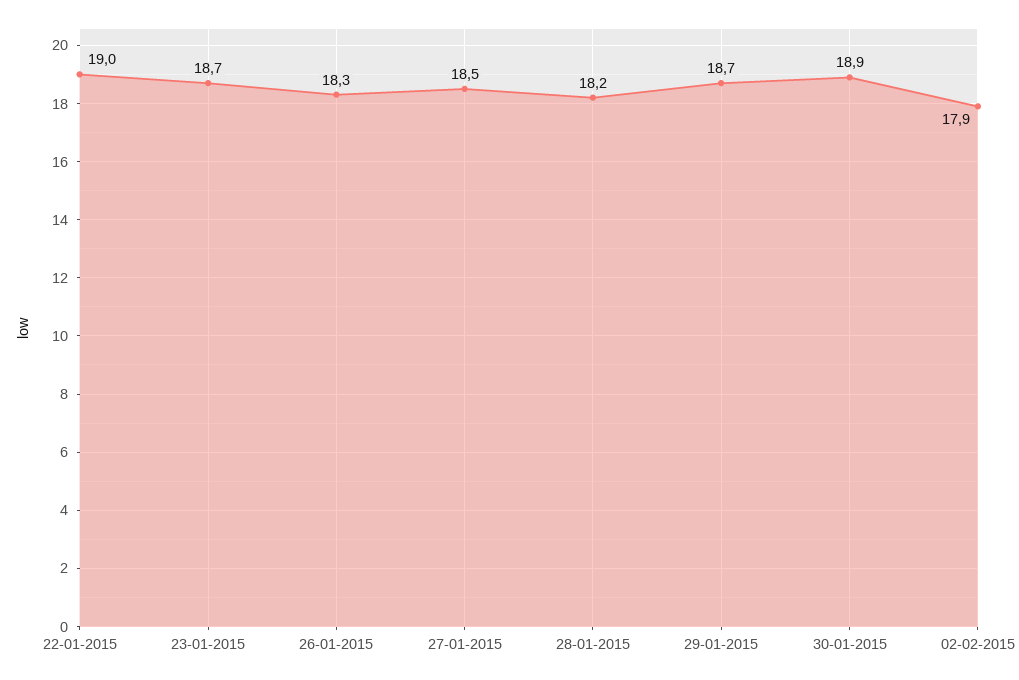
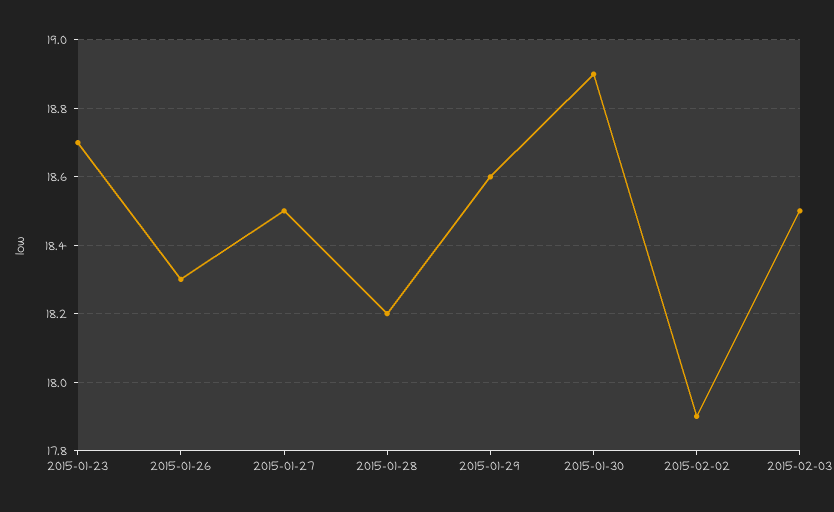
22-01-2015: 19 -> none
29-01-2015: 18.7 -> 18.6
2015-02-03: none -> 18.5

